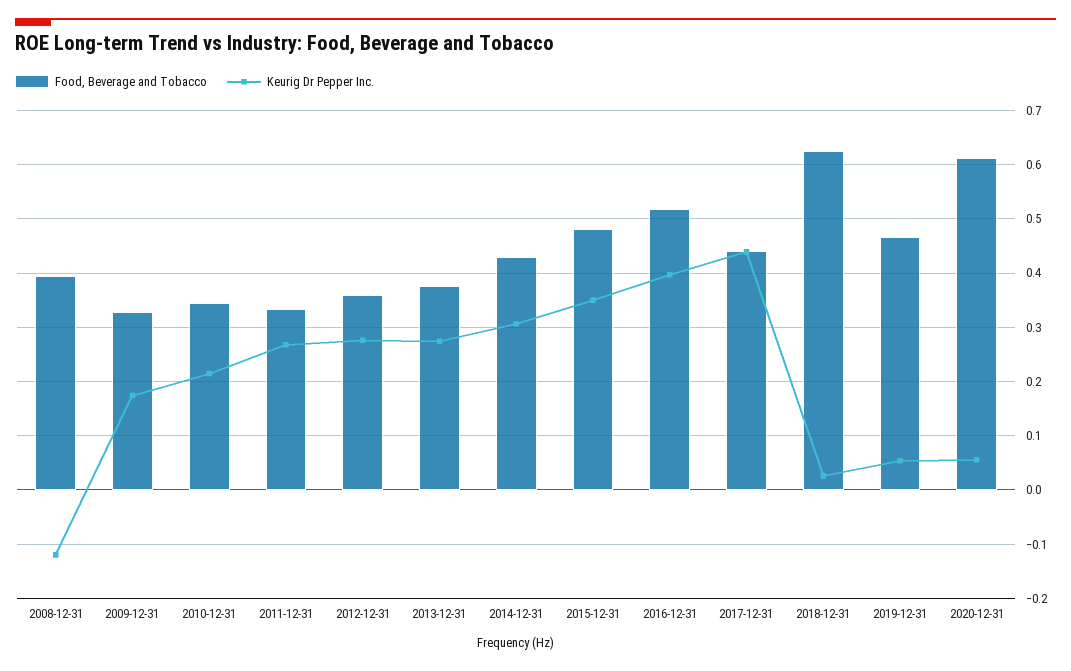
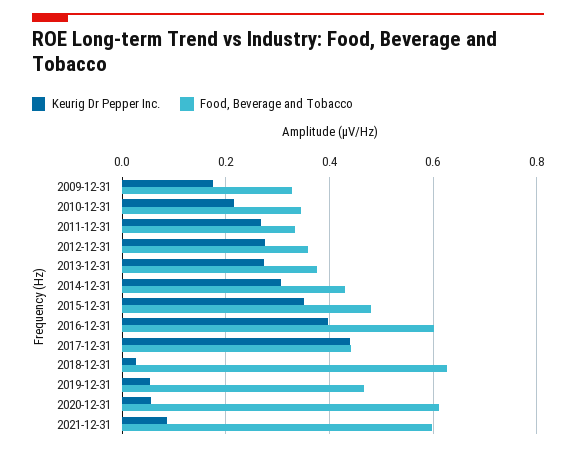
Food, Beverage and Tobacco, 2008-12-31: 0.4 -> none
Keurig Dr Pepper Inc., 2008-12-31: -0.12 -> none
Food, Beverage and Tobacco, 2016-12-31: 0.52 -> 0.6
Keurig Dr Pepper Inc., 2021-12-31: none -> 0.08
Food, Beverage and Tobacco, 2021-12-31: none -> 0.6

